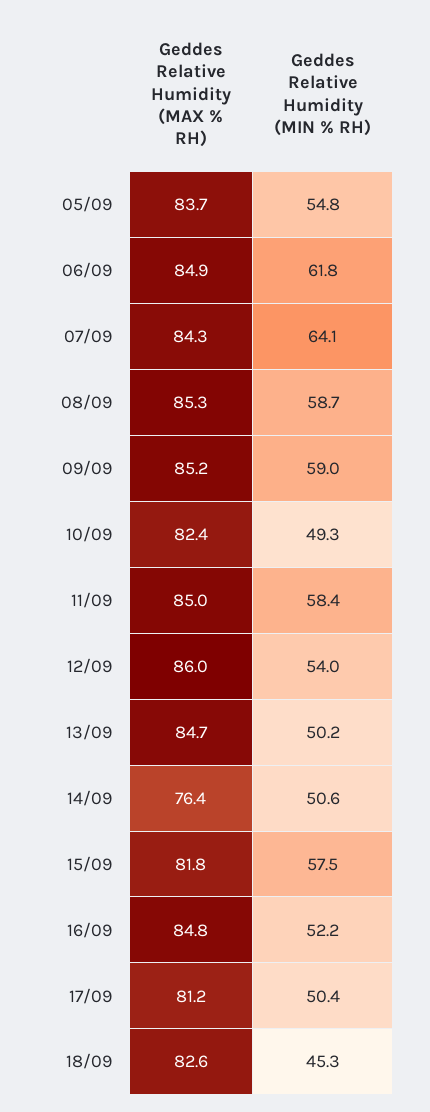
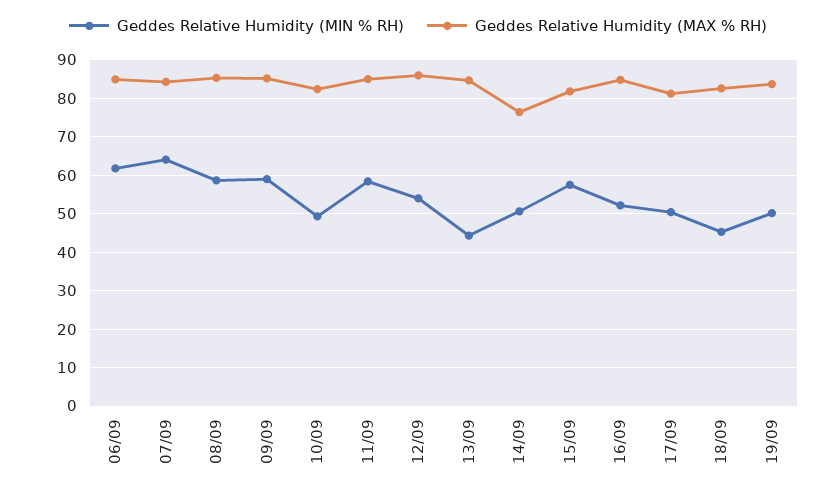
Geddes Relative Humidity (MAX % RH), 05/09: 83.7 -> none
Geddes Relative Humidity (MIN % RH), 05/09: 54.8 -> none
Geddes Relative Humidity (MIN % RH), 13/09: 50.2 -> 44
Geddes Relative Humidity (MIN % RH), 19/09: none -> 50
Geddes Relative Humidity (MAX % RH), 19/09: none -> 84

